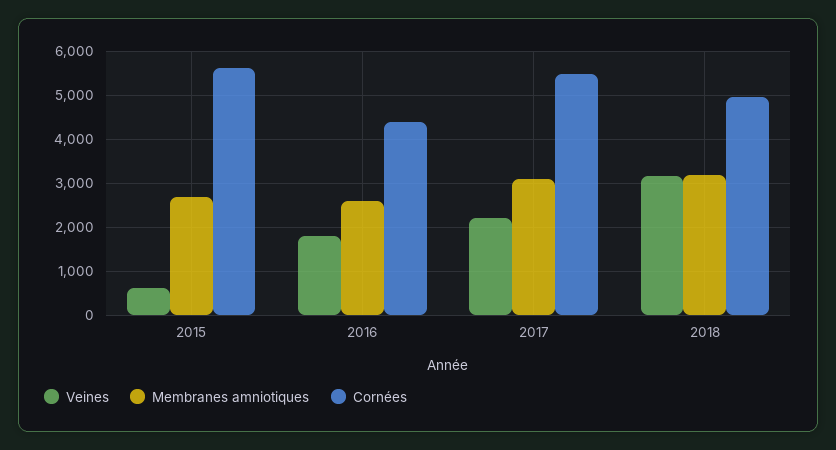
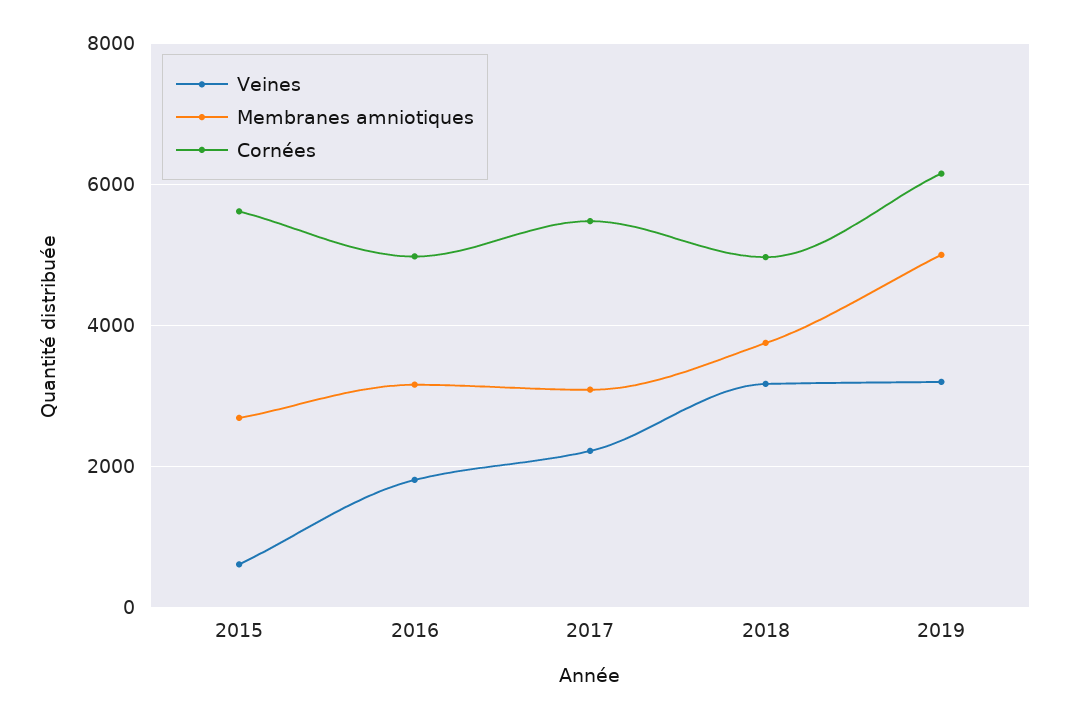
Membranes amniotiques, 2016: 2600 -> 3200
Cornées, 2016: 4400 -> 5000
Membranes amniotiques, 2018: 3200 -> 3800
Veines, 2019: none -> 3200
Membranes amniotiques, 2019: none -> 5000
Cornées, 2019: none -> 6200

